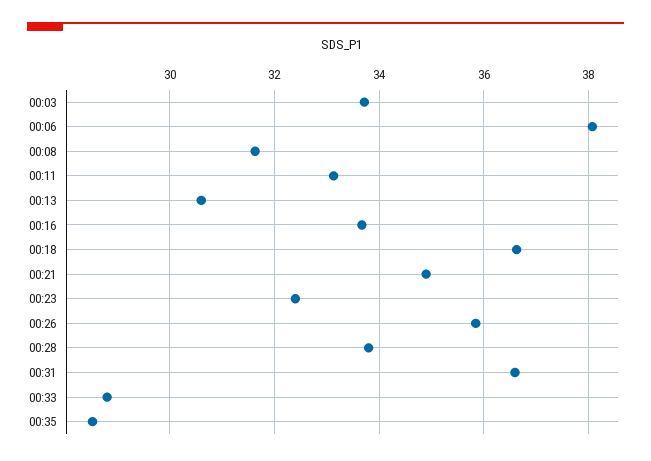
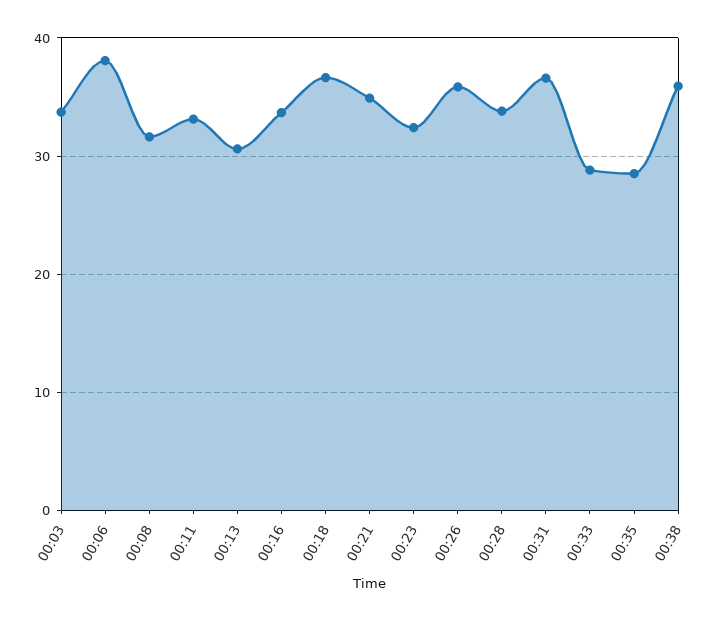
00:38: none -> 36

